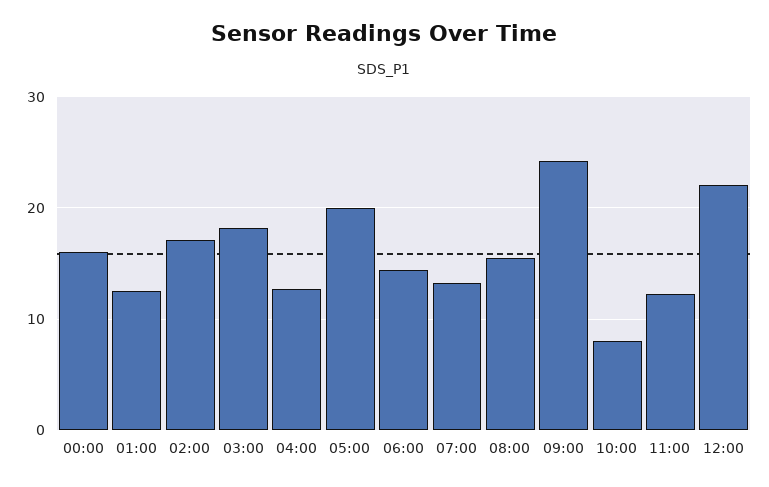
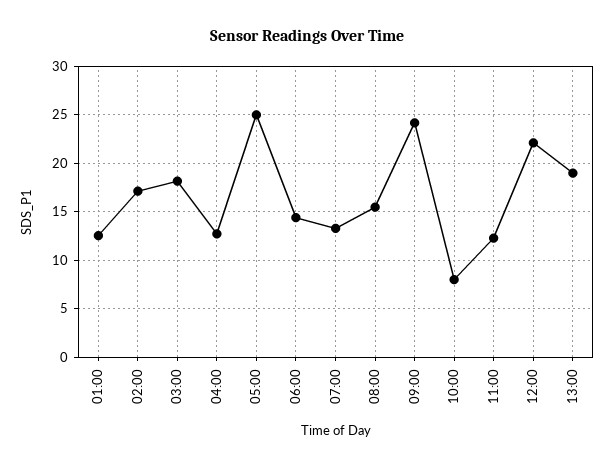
00:00: 16 -> none
05:00: 20 -> 25
13:00: none -> 19

